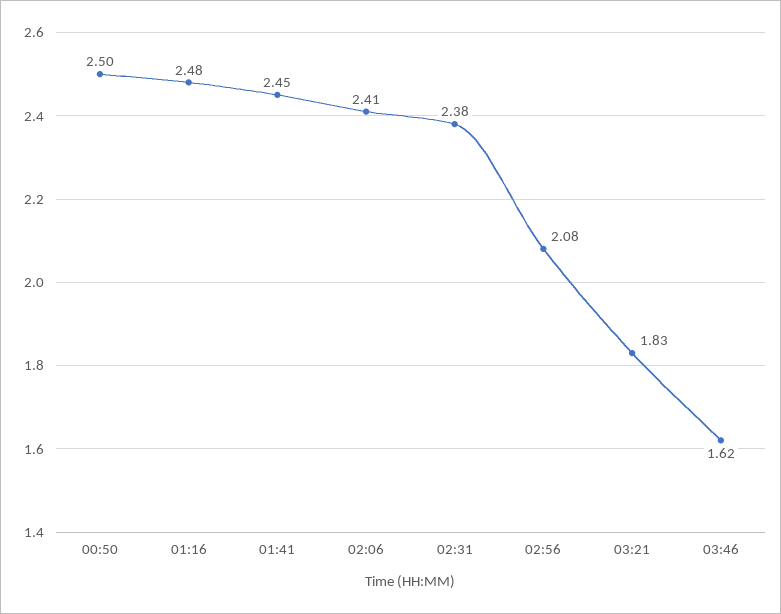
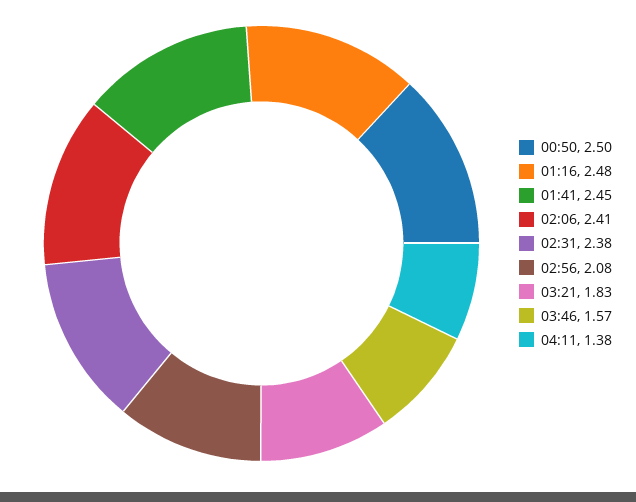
03:46: 1.62 -> 1.57
04:11: none -> 1.38

